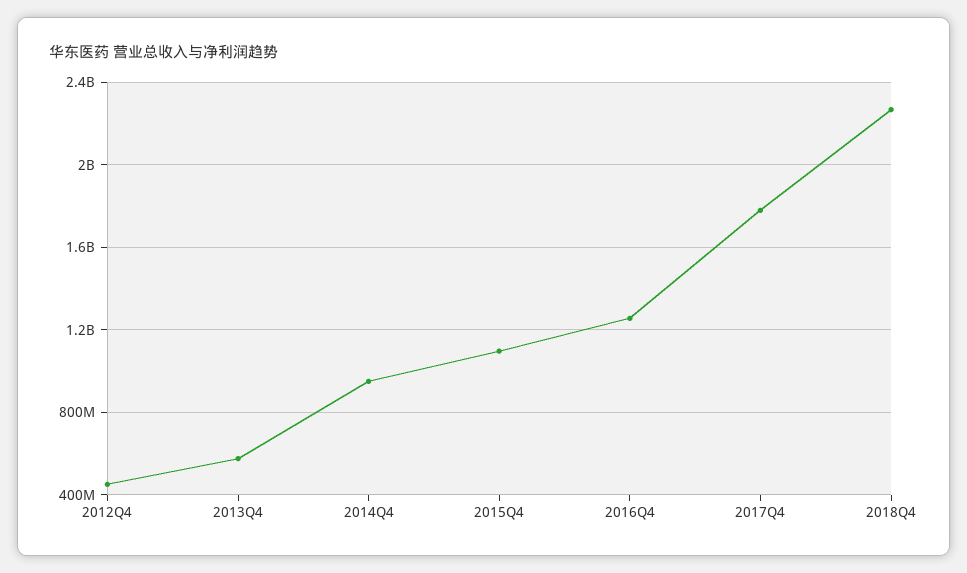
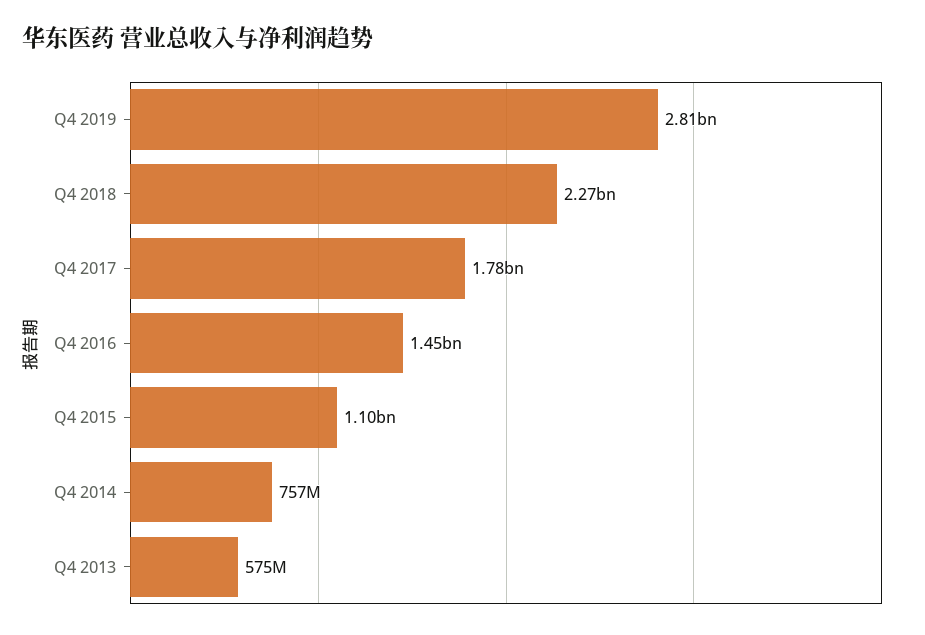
2012Q4: 450000000 -> none
2014Q4: 950000000 -> 757000000
2016Q4: 1250000000 -> 1450000000
Q4 2019: none -> 2810000000

